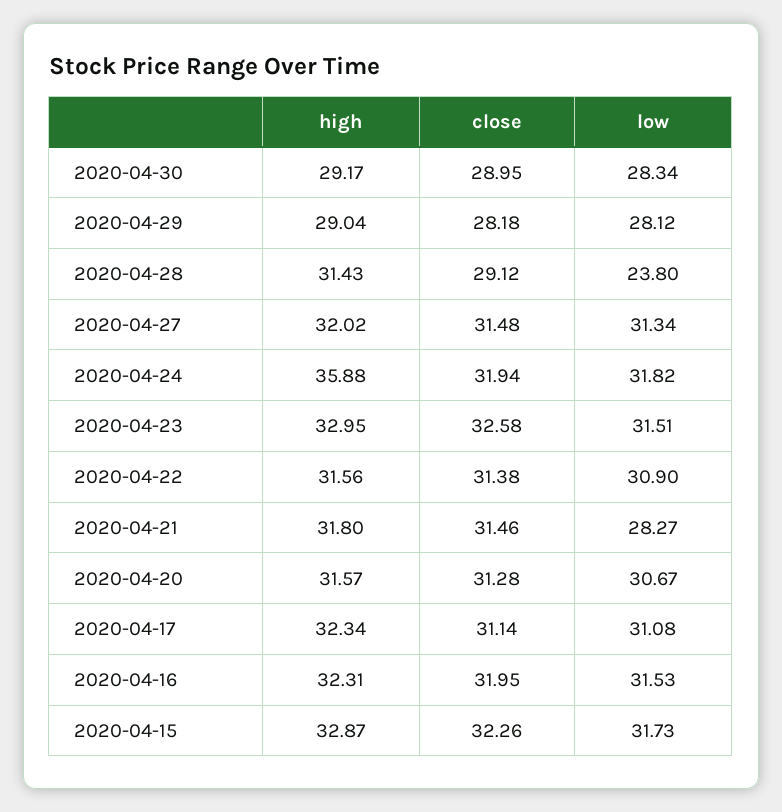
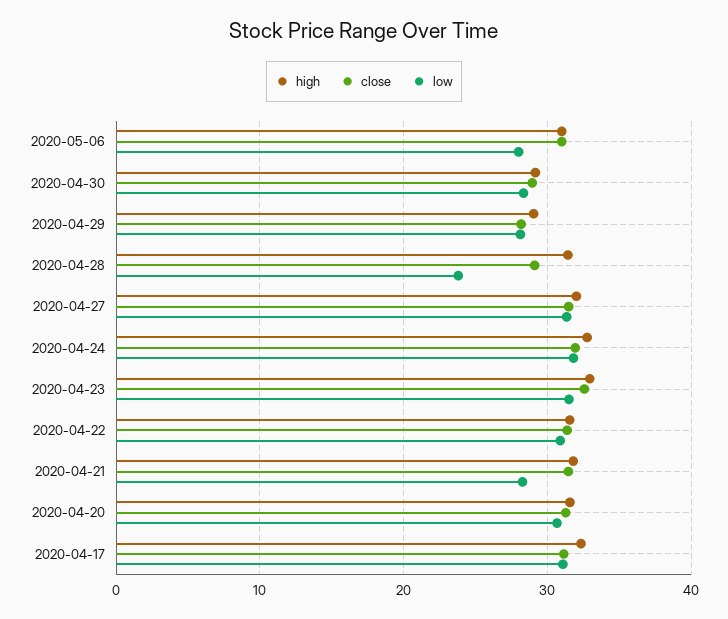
high, 2020-04-24: 35.88 -> 33
high, 2020-04-16: 32.31 -> none
close, 2020-04-16: 31.95 -> none
low, 2020-04-16: 31.53 -> none
high, 2020-04-15: 32.87 -> none
close, 2020-04-15: 32.26 -> none
low, 2020-04-15: 31.73 -> none
high, 2020-05-06: none -> 31
close, 2020-05-06: none -> 31
low, 2020-05-06: none -> 28

